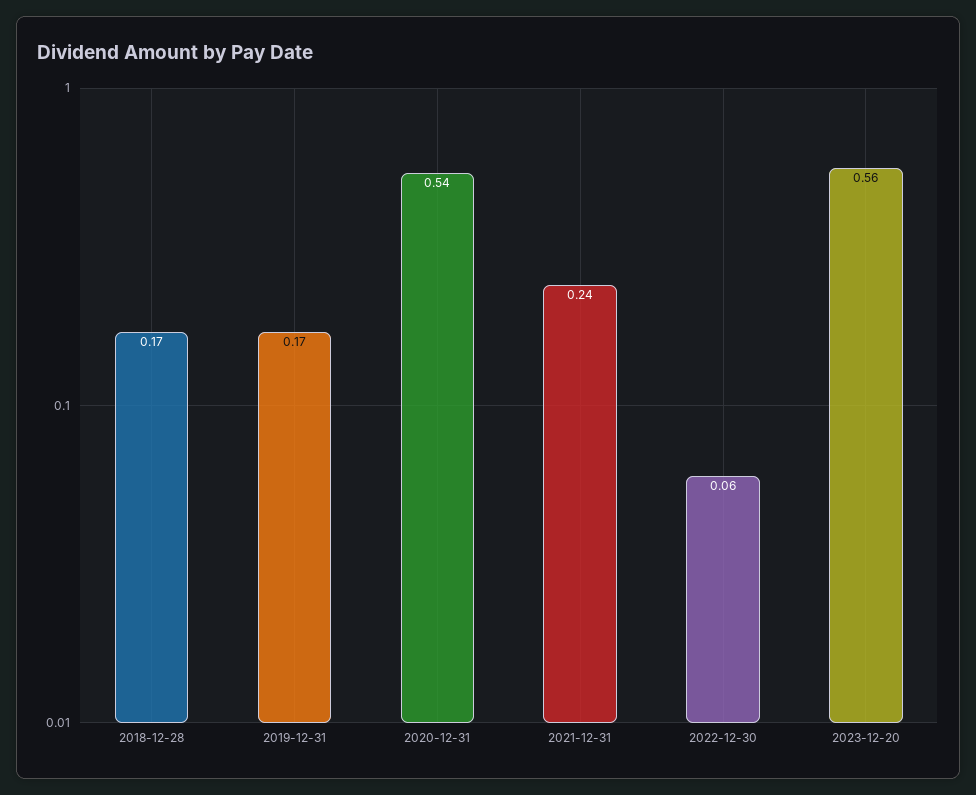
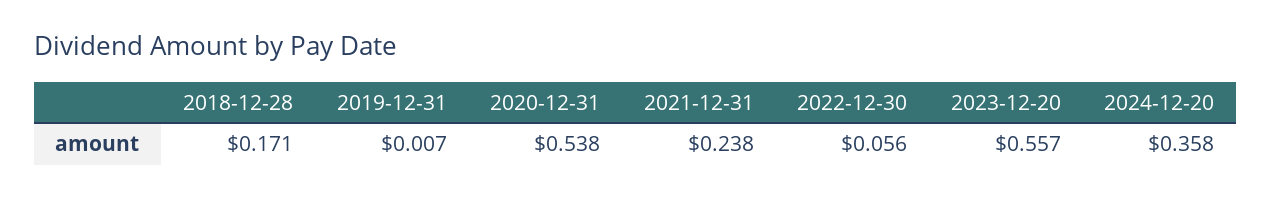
2019-12-31: 0.17 -> 0.007
2024-12-20: none -> 0.358

